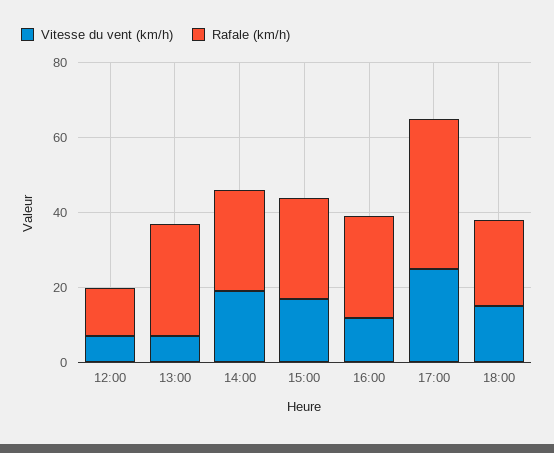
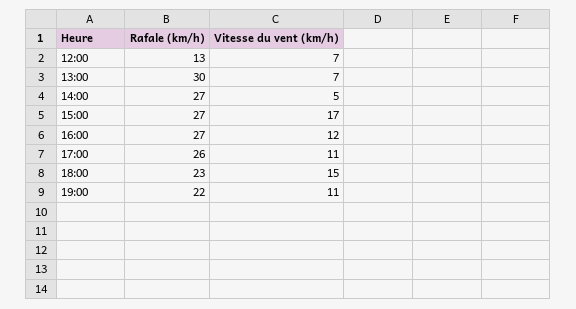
Vitesse du vent (km/h), 14:00: 20 -> 5
Vitesse du vent (km/h), 17:00: 25 -> 11
Rafale (km/h), 17:00: 40 -> 26
Rafale (km/h), 19:00: none -> 22
Vitesse du vent (km/h), 19:00: none -> 11

